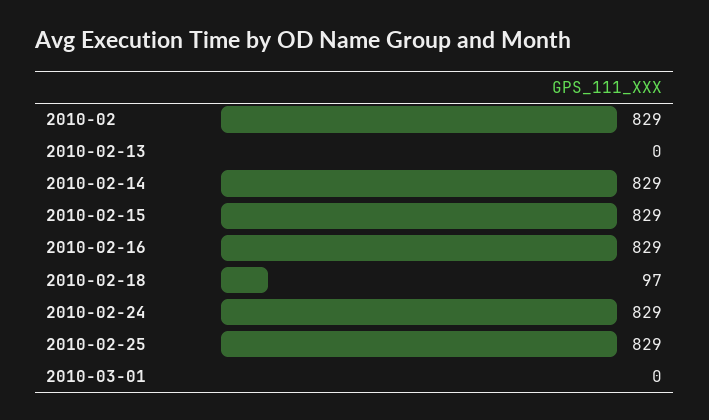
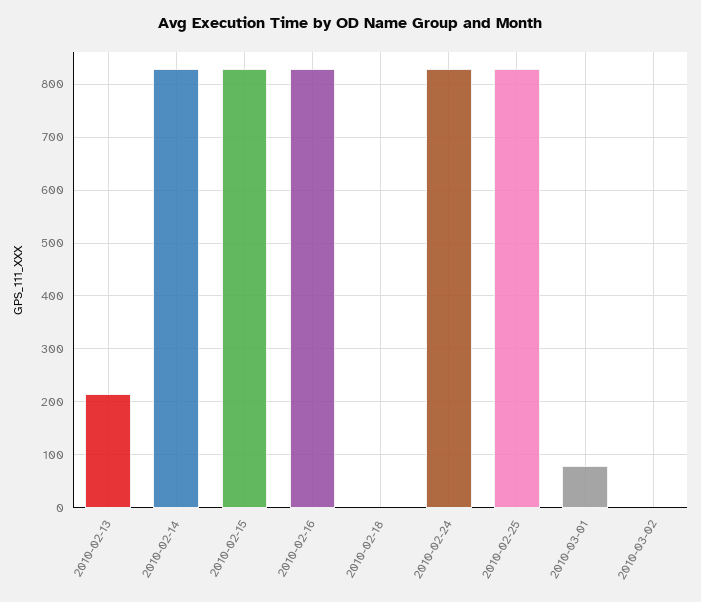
2010-02: 829 -> none
2010-02-13: 0 -> 220
2010-02-18: 97 -> 0
2010-03-01: 0 -> 80
2010-03-02: none -> 0

